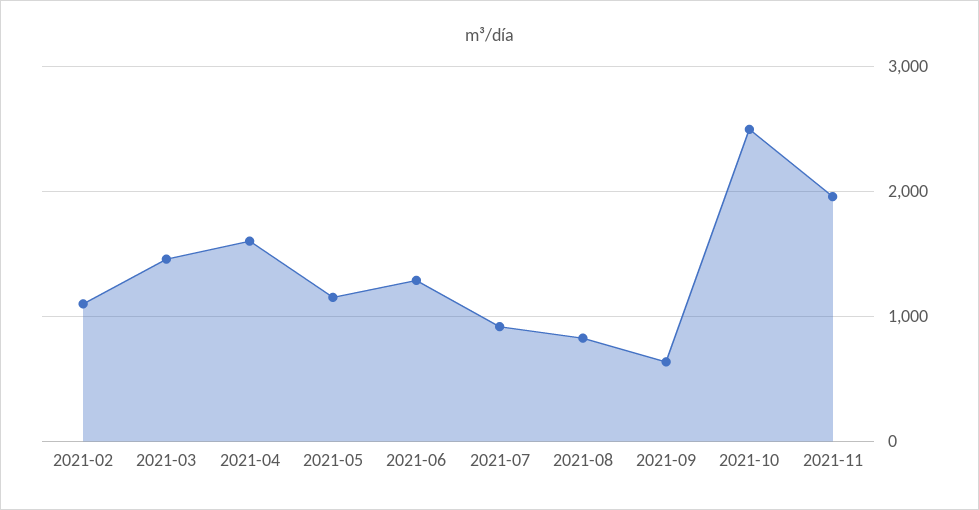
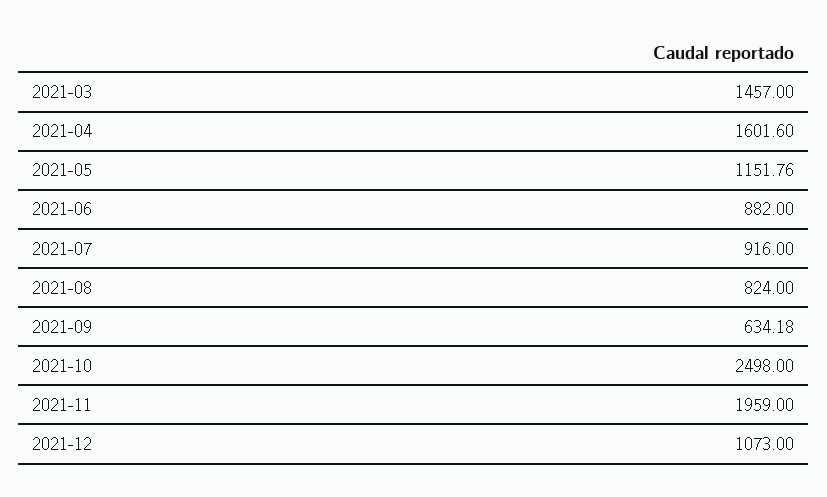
2021-02: 1100 -> none
2021-06: 1300 -> 882
2021-12: none -> 1073

